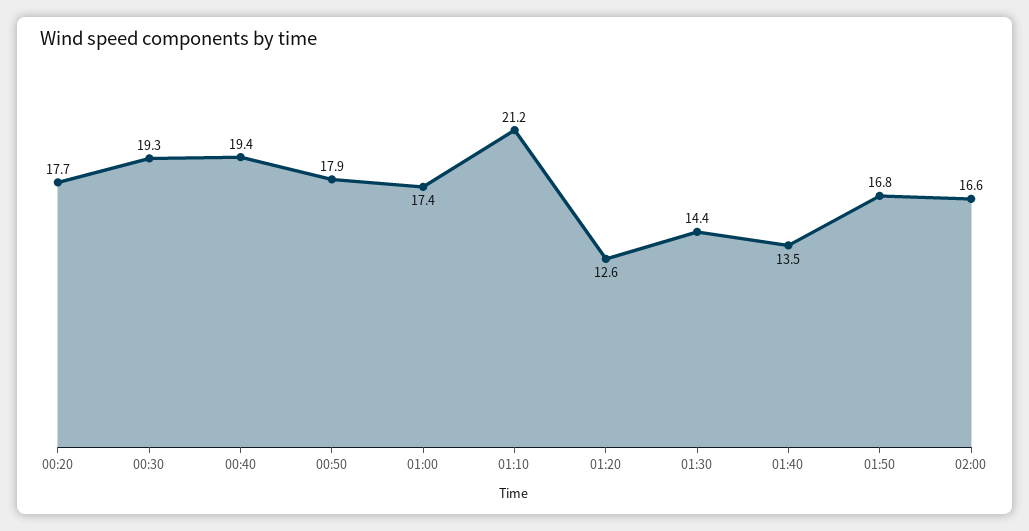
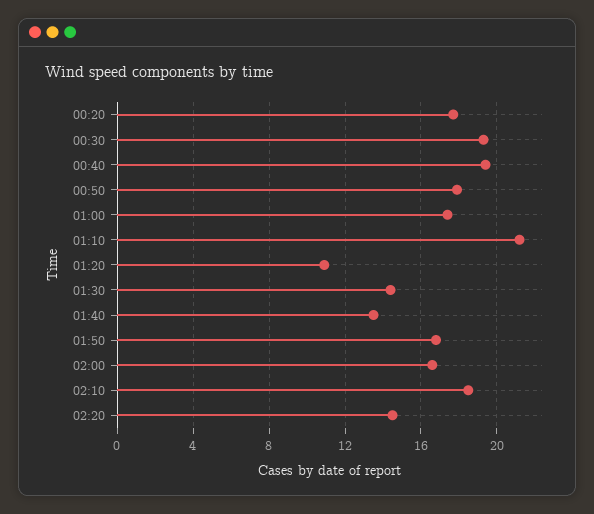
01:20: 12.6 -> 11
02:10: none -> 18.5
02:20: none -> 14.5

